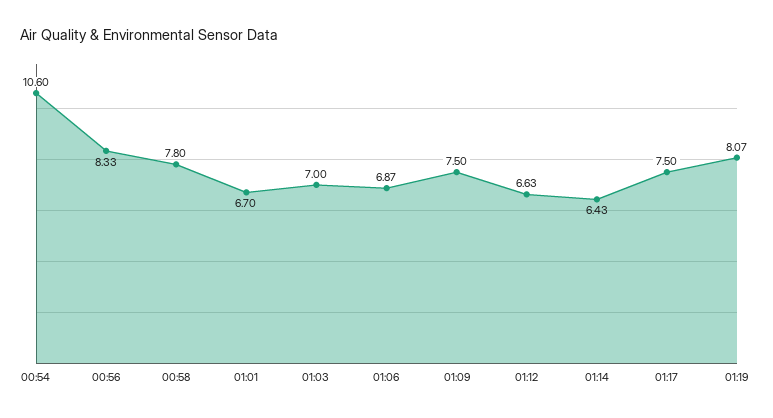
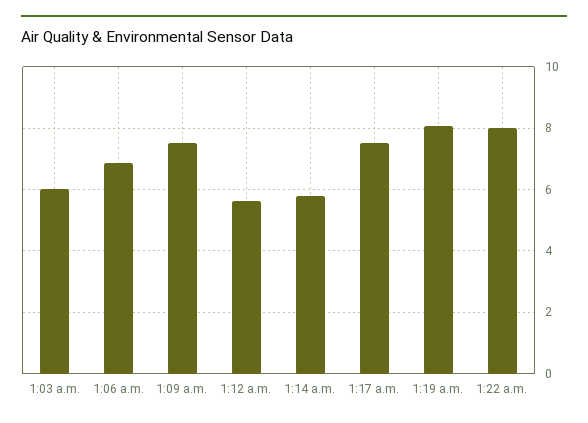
00:54: 10.6 -> none
00:56: 8.33 -> none
00:58: 7.8 -> none
01:01: 6.7 -> none
01:03: 7 -> 6
01:12: 6.63 -> 5.6
01:14: 6.43 -> 5.8
1:22 a.m.: none -> 8

